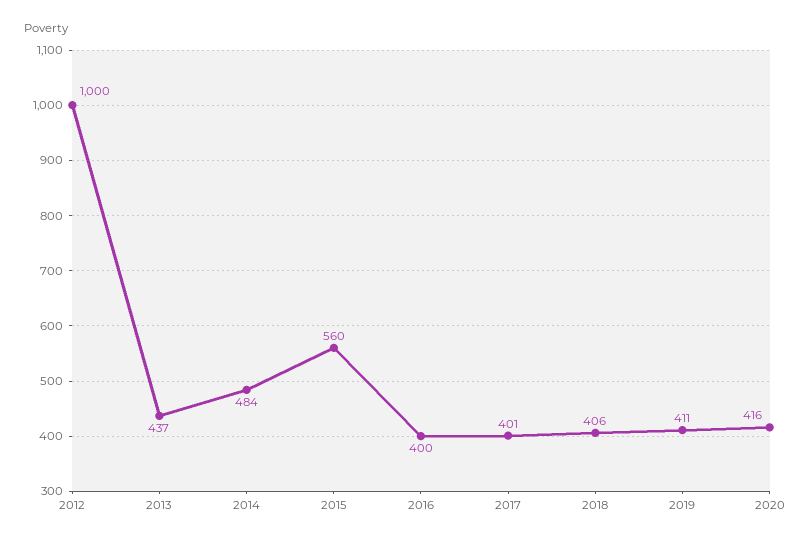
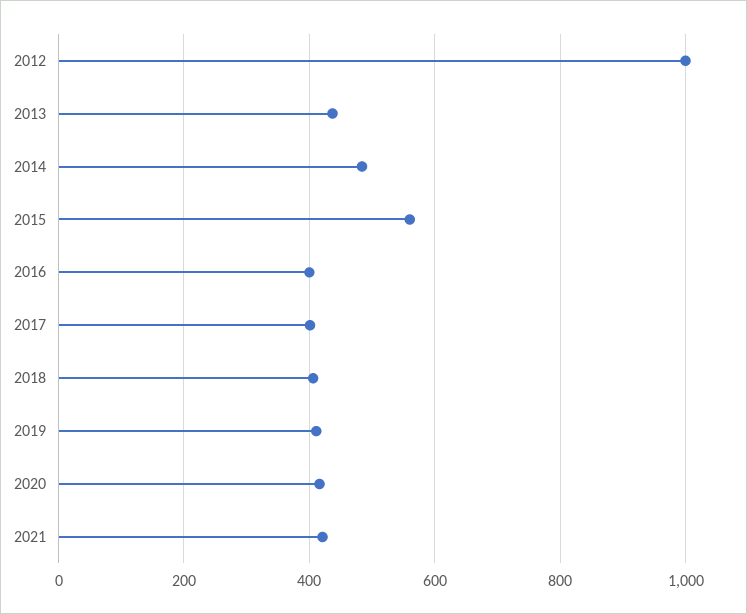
2021: none -> 420

